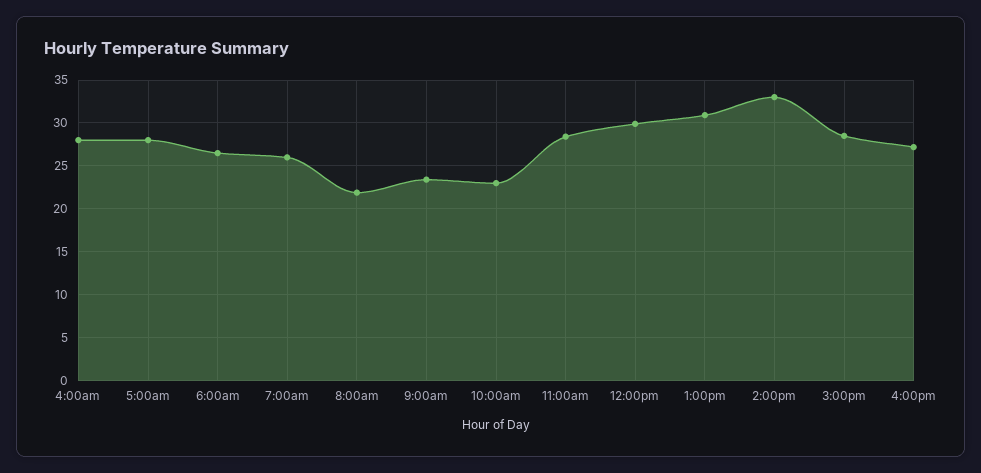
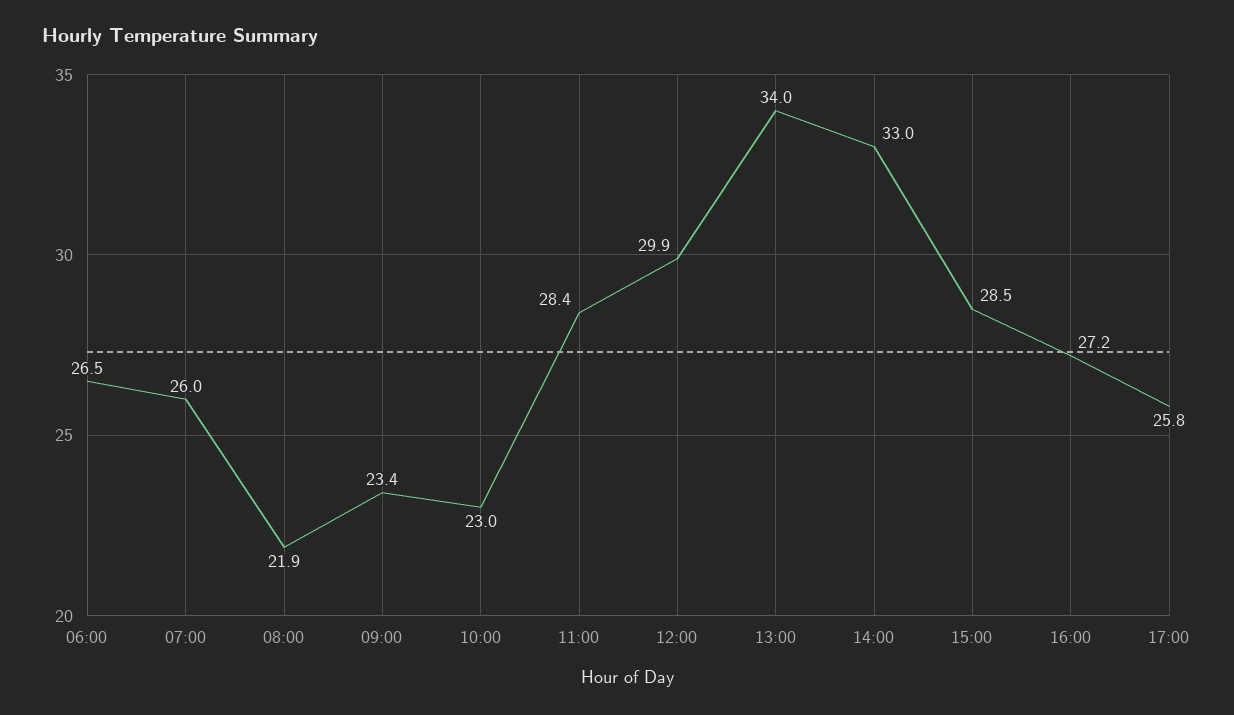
4:00am: 28 -> none
5:00am: 28 -> none
1:00pm: 31 -> 34
17:00: none -> 25.8

